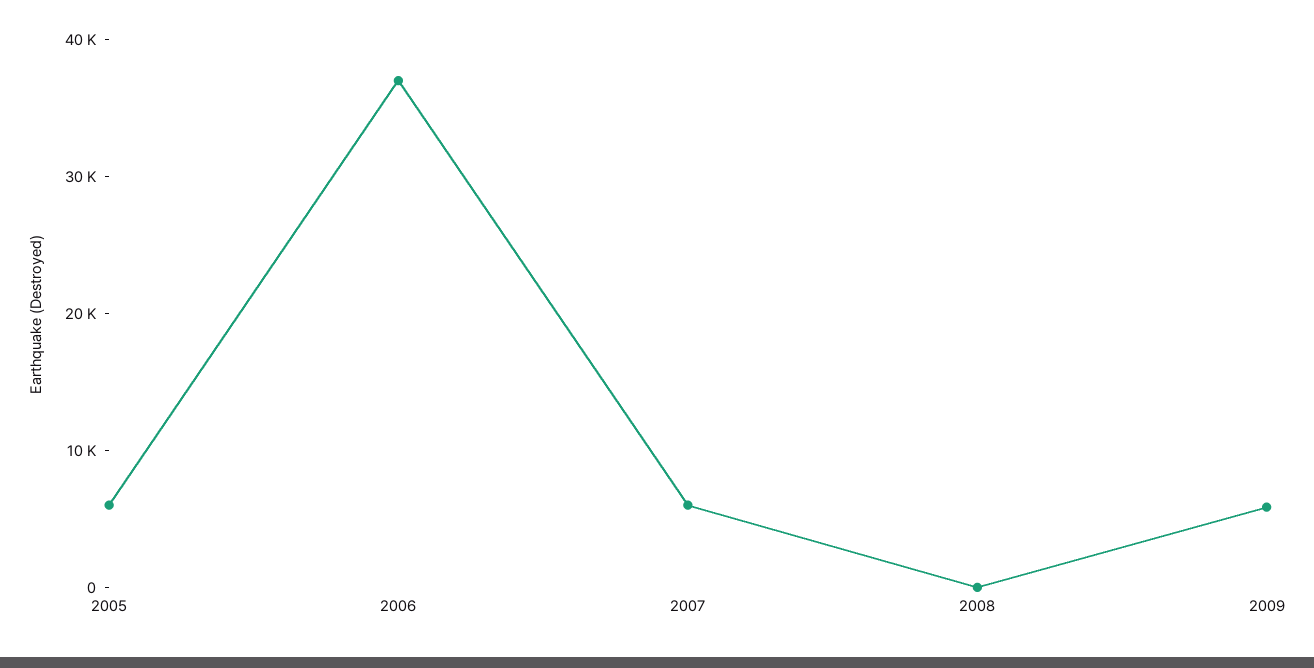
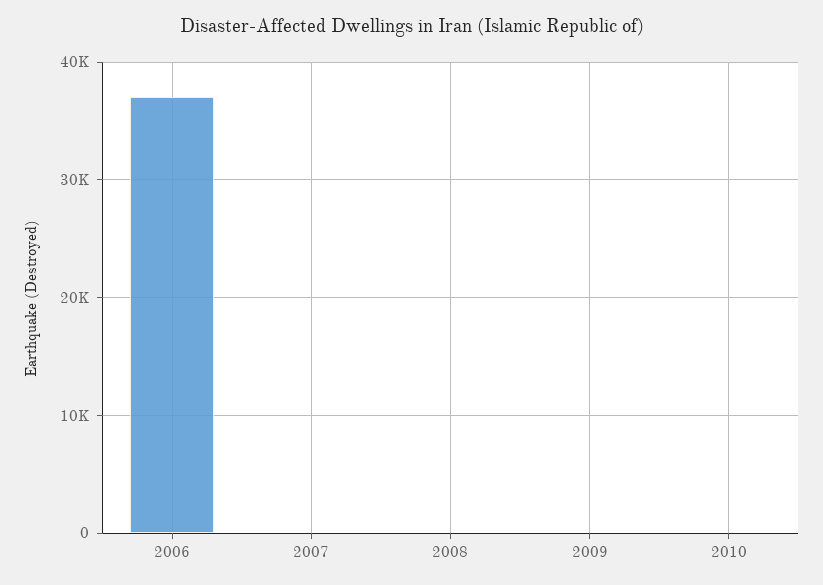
2005: 6000 -> none
2007: 6000 -> 0
2009: 6000 -> 0
2010: none -> 0

